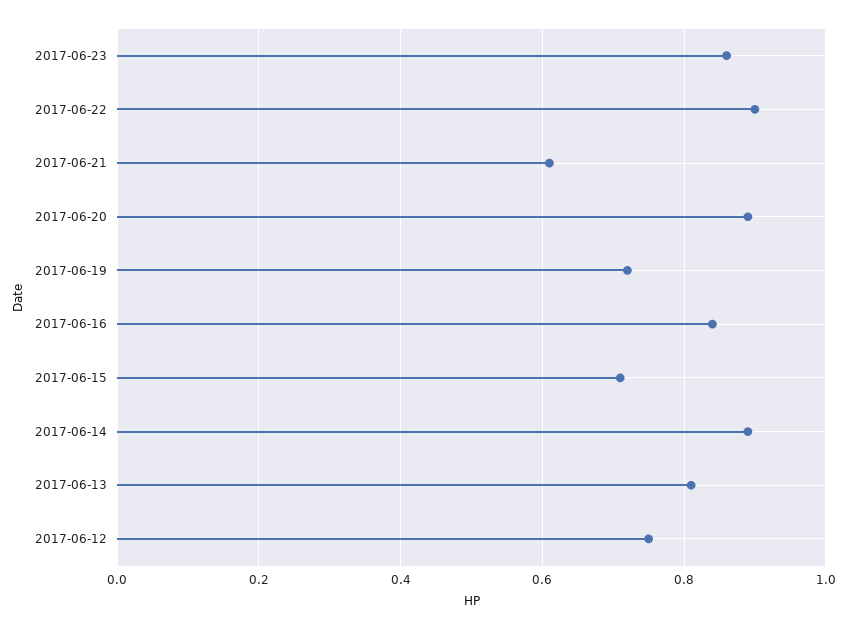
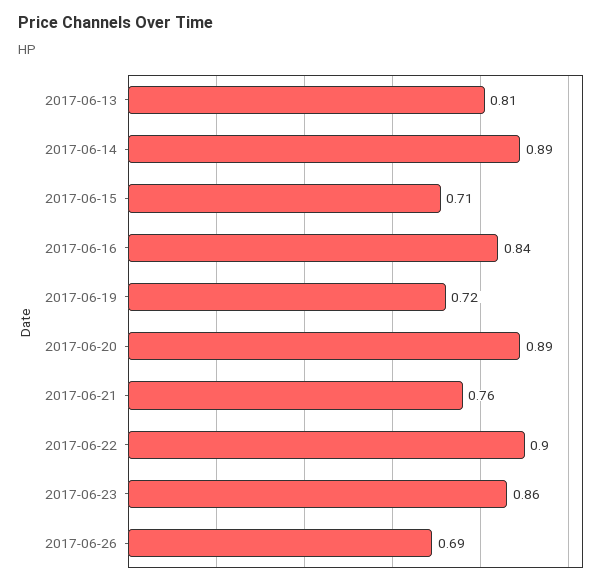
2017-06-21: 0.6 -> 0.76
2017-06-12: 0.75 -> none
2017-06-26: none -> 0.69

